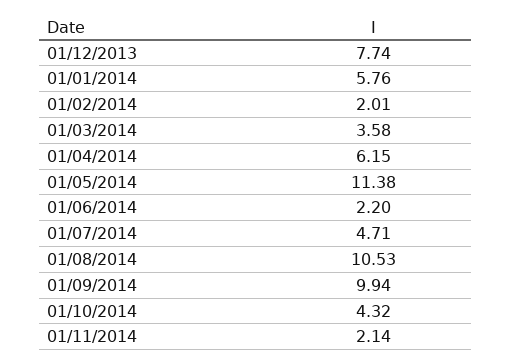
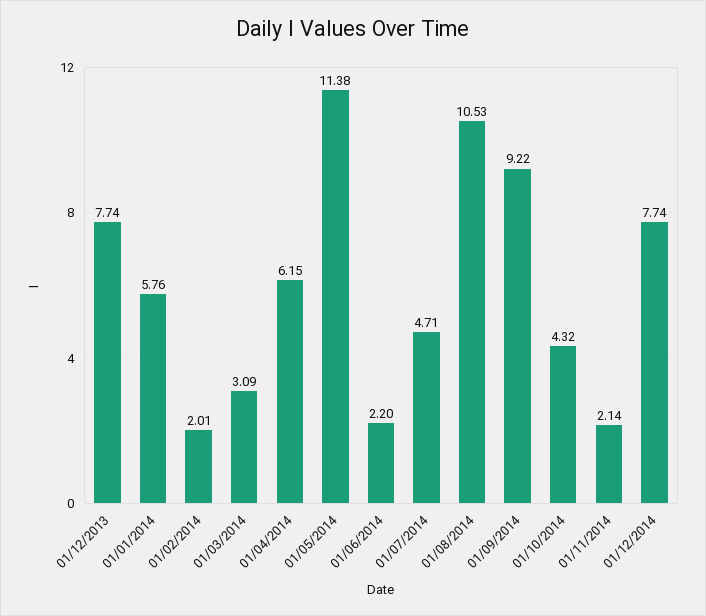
01/03/2014: 3.58 -> 3.09
01/09/2014: 9.94 -> 9.22
01/12/2014: none -> 7.74

